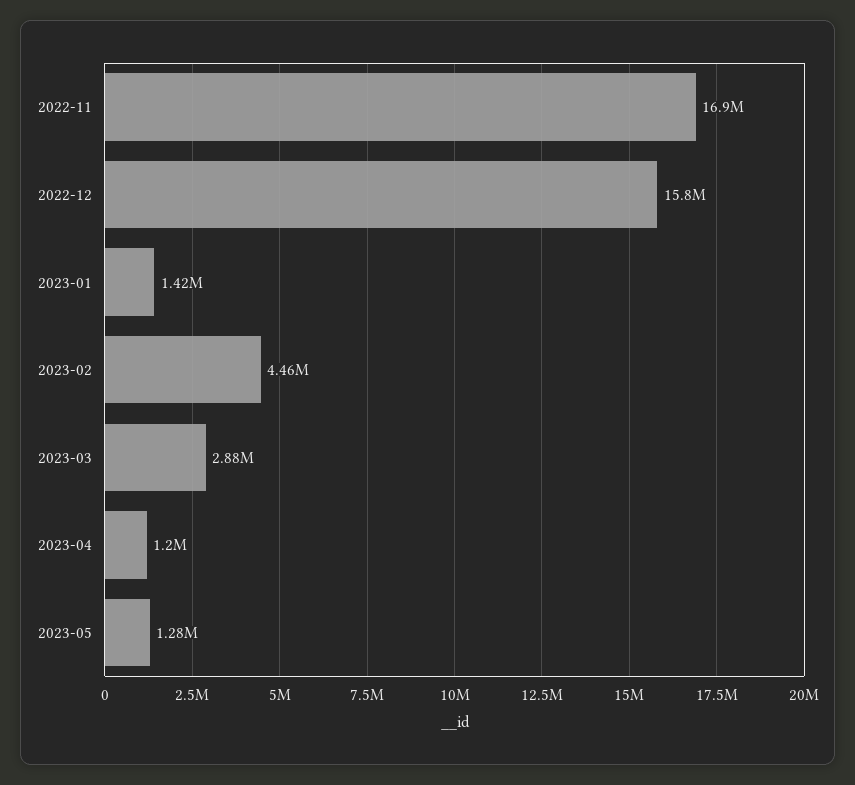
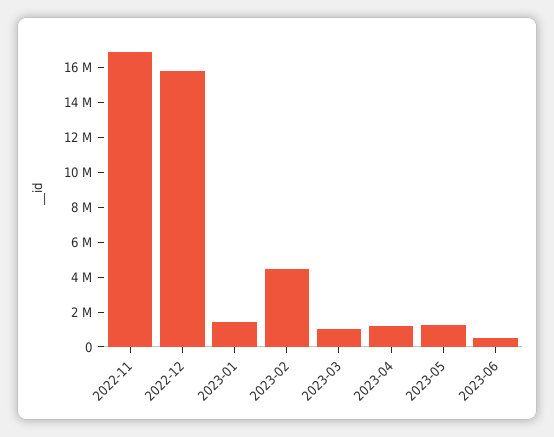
2023-03: 2880000 -> 1000000
2023-06: none -> 500000

